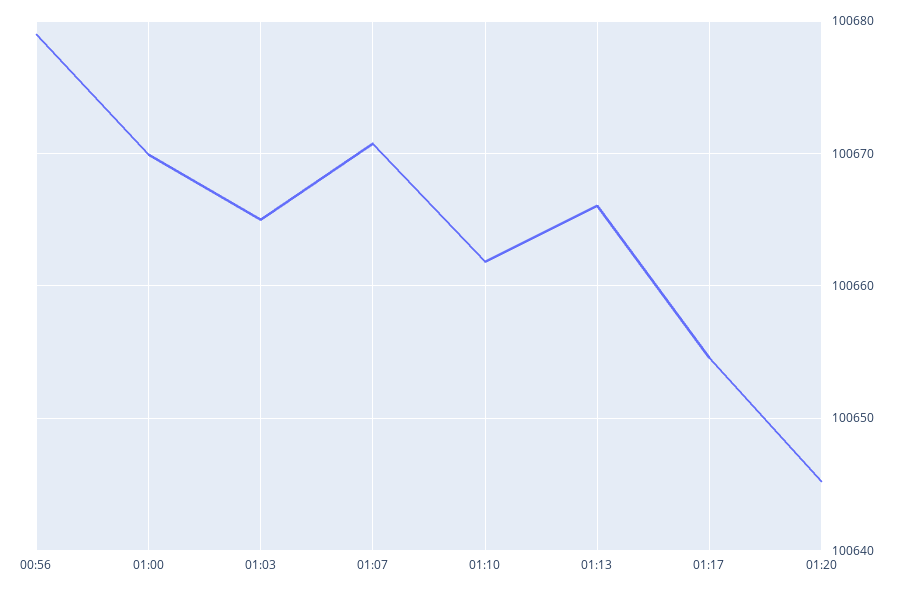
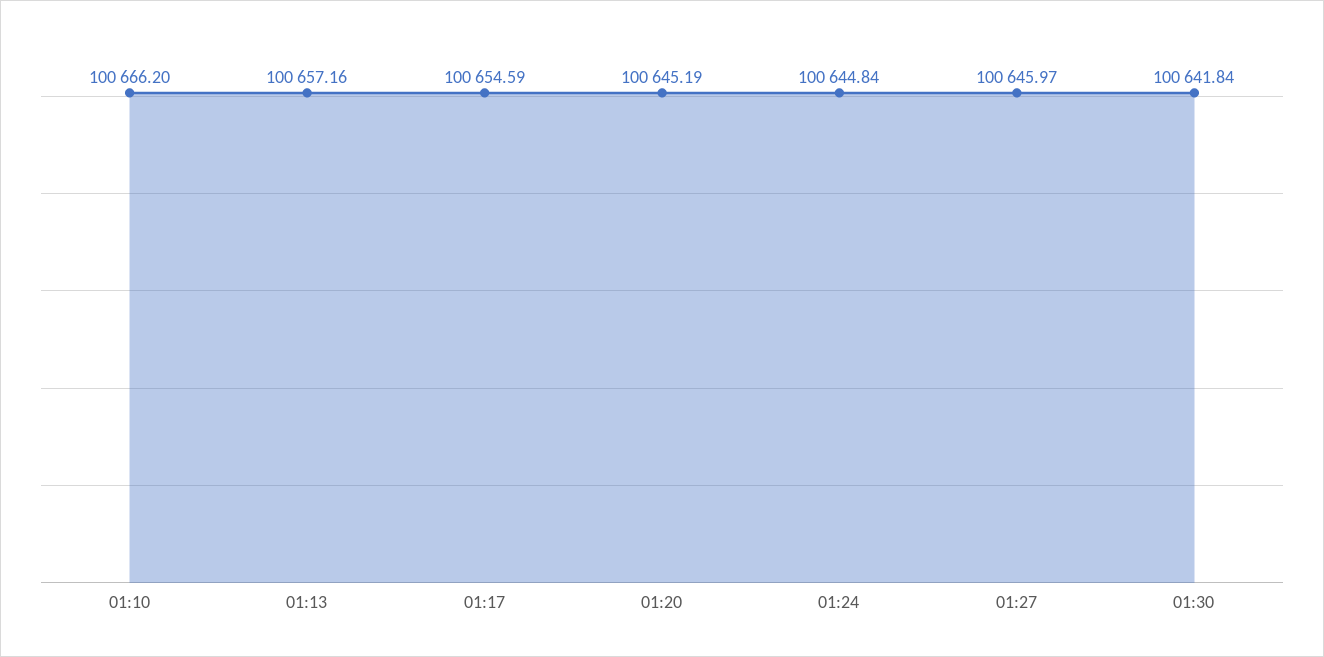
00:56: 100679 -> none
01:00: 100670 -> none
01:03: 100665 -> none
01:07: 100671 -> none
01:10: 100662 -> 100666.2
01:13: 100666 -> 100657.16
01:24: none -> 100644.84
01:27: none -> 100645.97
01:30: none -> 100641.84

